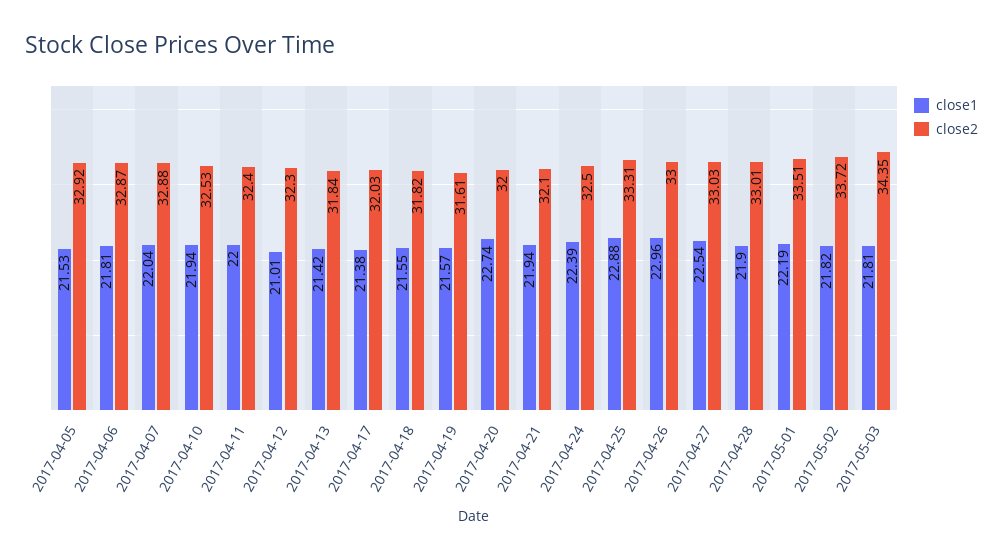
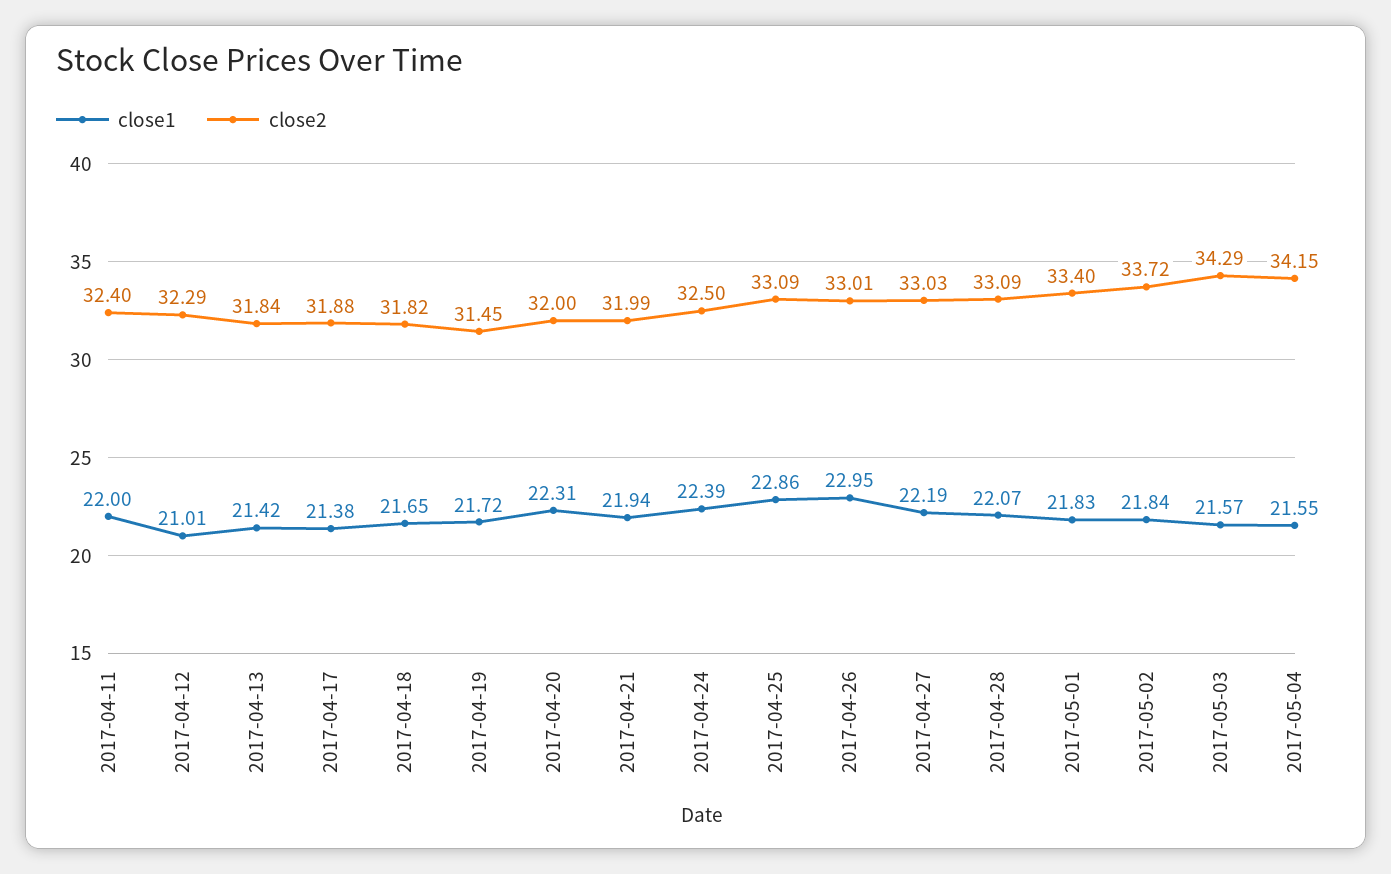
close1, 2017-04-05: 21.53 -> none
close2, 2017-04-05: 32.92 -> none
close1, 2017-04-06: 21.81 -> none
close2, 2017-04-06: 32.87 -> none
close1, 2017-04-07: 22.04 -> none
close2, 2017-04-07: 32.88 -> none
close1, 2017-04-10: 21.94 -> none
close2, 2017-04-10: 32.53 -> none
close2, 2017-04-12: 32.3 -> 32.29
close2, 2017-04-17: 32.03 -> 31.88
close1, 2017-04-18: 21.55 -> 21.65
close1, 2017-04-19: 21.57 -> 21.72
close2, 2017-04-19: 31.61 -> 31.45
close1, 2017-04-20: 22.74 -> 22.31
close2, 2017-04-21: 32.1 -> 31.99
close1, 2017-04-25: 22.88 -> 22.86
close2, 2017-04-25: 33.31 -> 33.09
close1, 2017-04-26: 22.96 -> 22.95
close2, 2017-04-26: 33 -> 33.01
close1, 2017-04-27: 22.54 -> 22.19
close1, 2017-04-28: 21.9 -> 22.07
close2, 2017-04-28: 33.01 -> 33.09
close1, 2017-05-01: 22.19 -> 21.83
close2, 2017-05-01: 33.51 -> 33.4
close1, 2017-05-02: 21.82 -> 21.84
close1, 2017-05-03: 21.81 -> 21.57
close2, 2017-05-03: 34.35 -> 34.29
close1, 2017-05-04: none -> 21.55
close2, 2017-05-04: none -> 34.15

